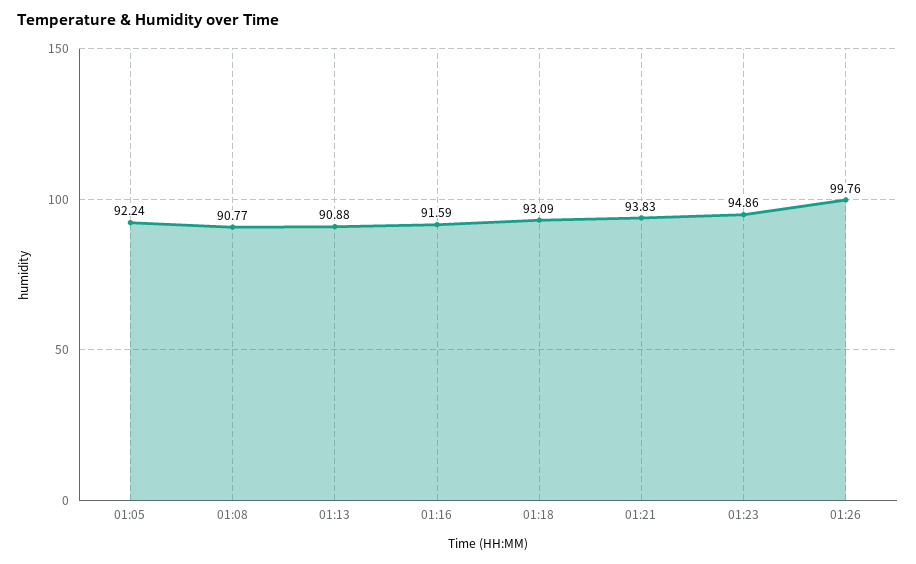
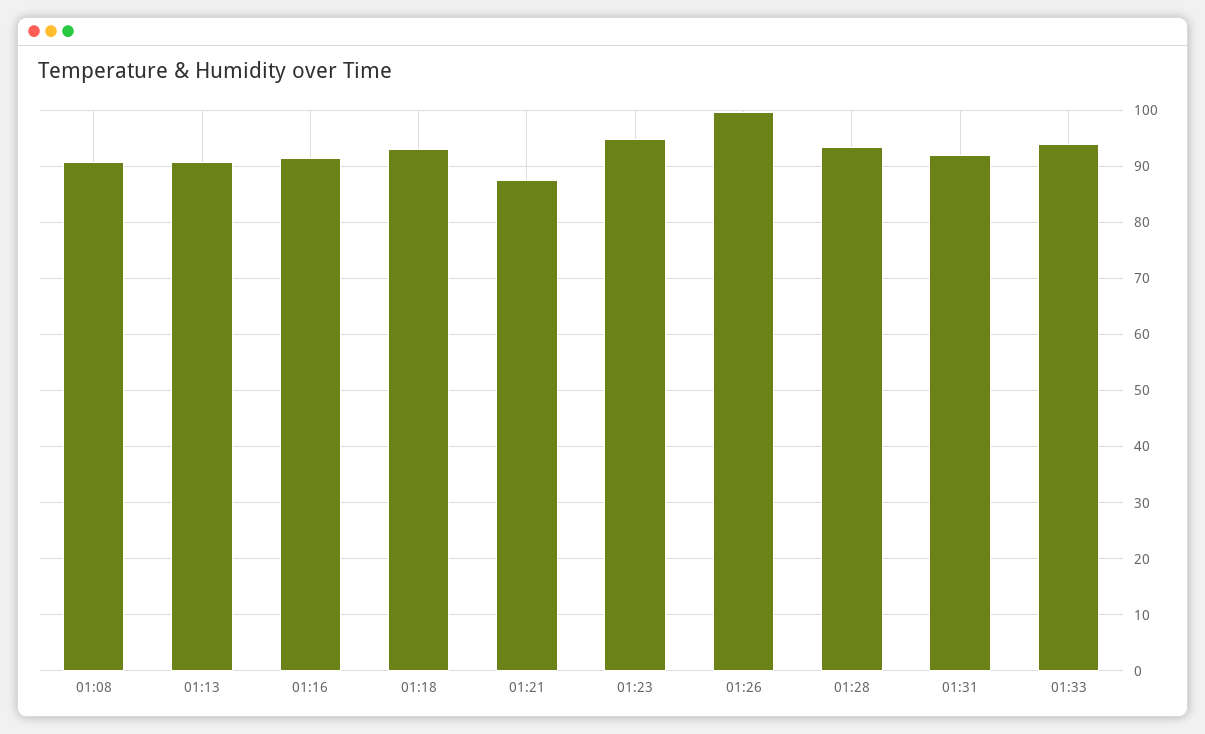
01:05: 92.24 -> none
01:21: 93.83 -> 88
01:28: none -> 94
01:31: none -> 92
01:33: none -> 94

